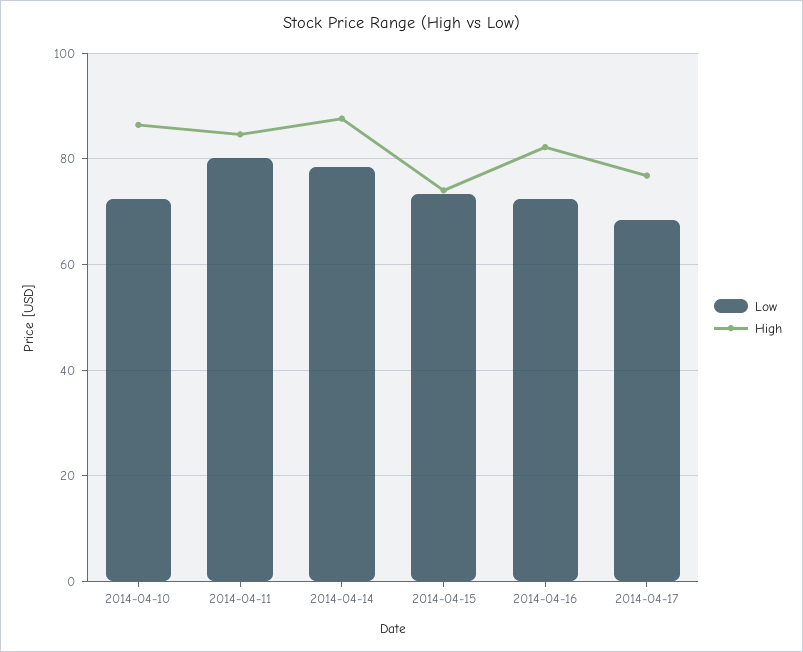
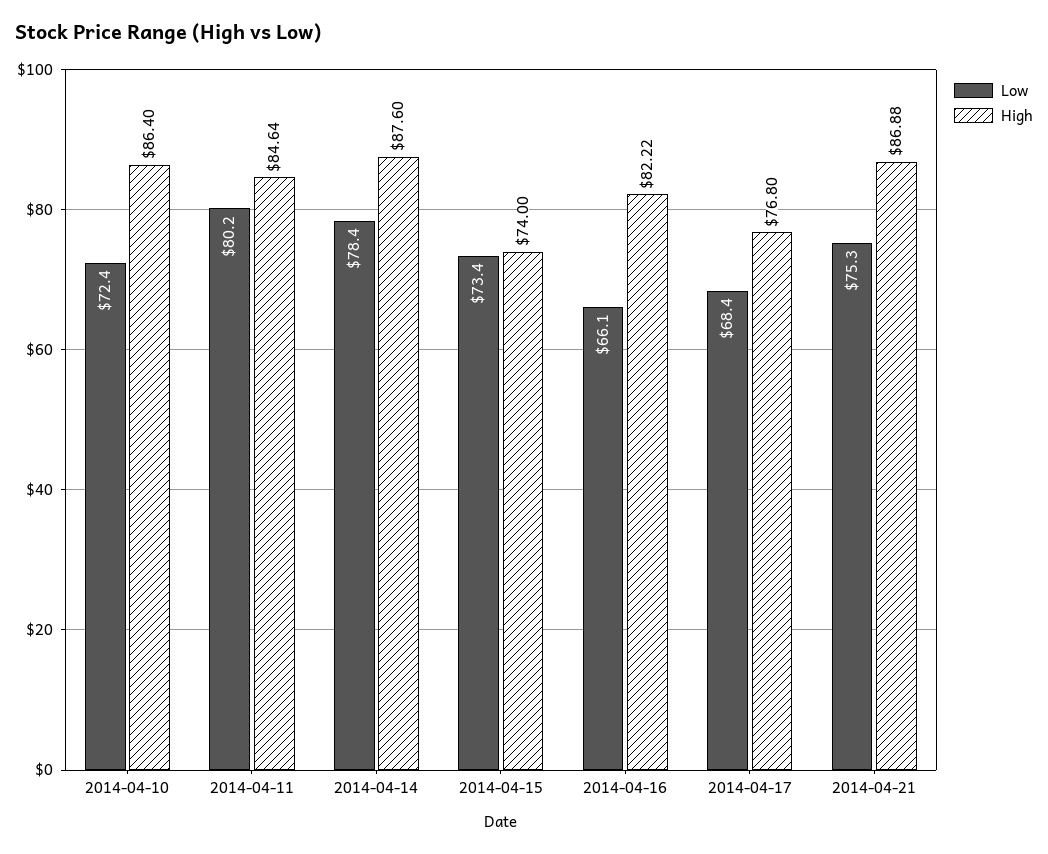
Low, 2014-04-16: 72 -> 66.1
Low, 2014-04-21: none -> 75.3
High, 2014-04-21: none -> 86.88

